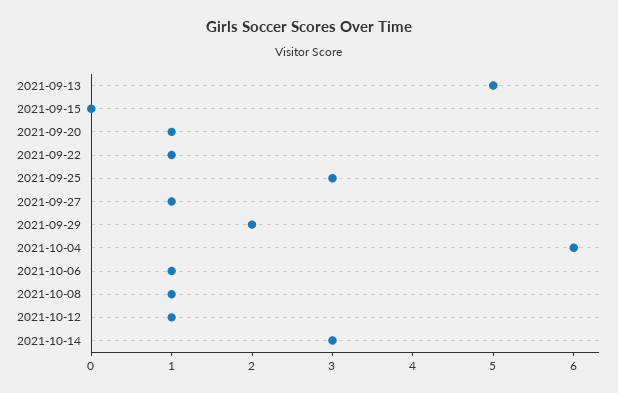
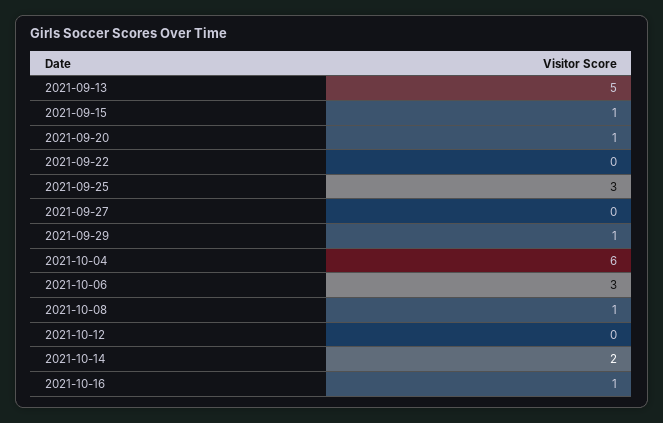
2021-09-15: 0 -> 1
2021-09-22: 1 -> 0
2021-09-27: 1 -> 0
2021-09-29: 2 -> 1
2021-10-06: 1 -> 3
2021-10-12: 1 -> 0
2021-10-14: 3 -> 2
2021-10-16: none -> 1

